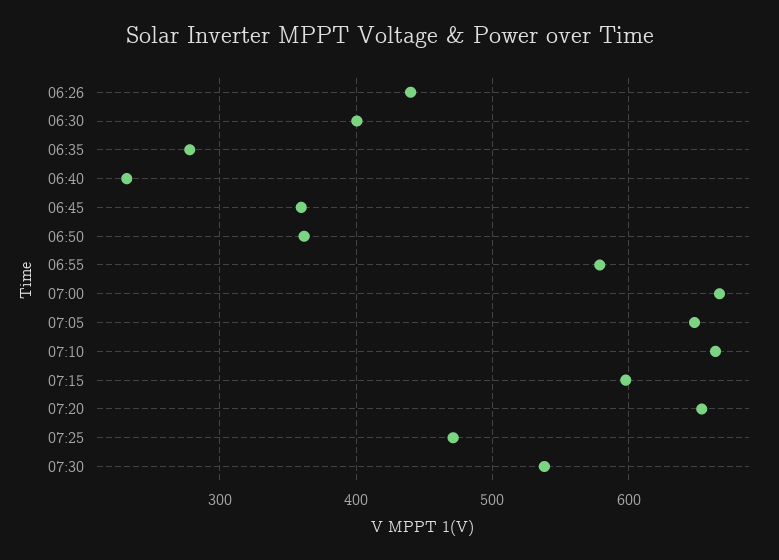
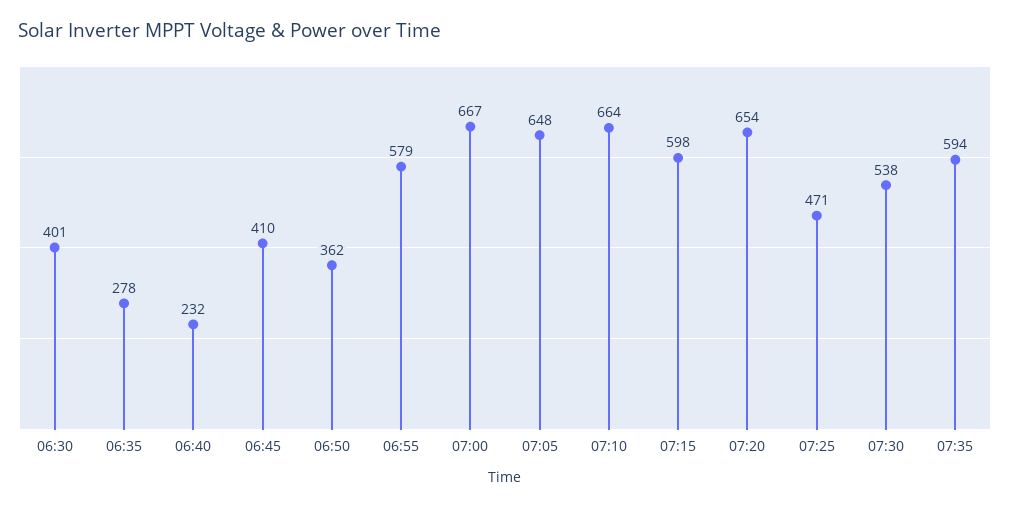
06:26: 440 -> none
06:45: 360 -> 410
07:35: none -> 594

